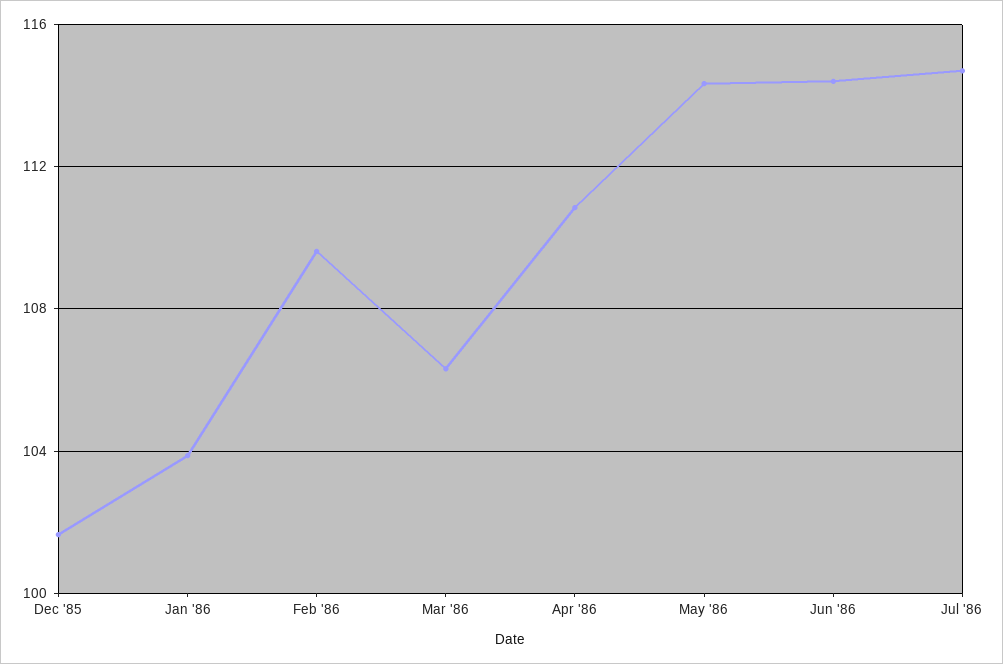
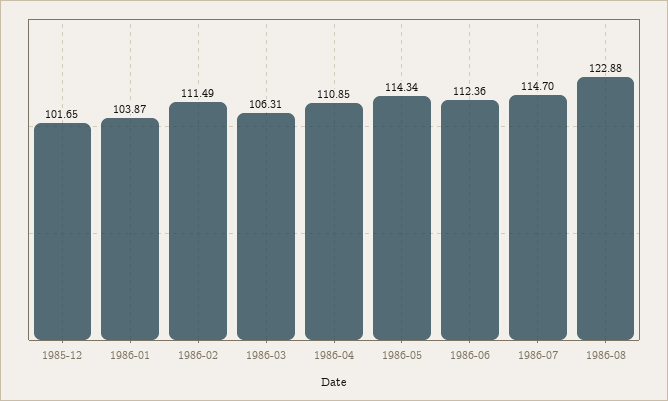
Feb '86: 109.5 -> 111.49
Jun '86: 114.5 -> 112.36
1986-08: none -> 122.88

